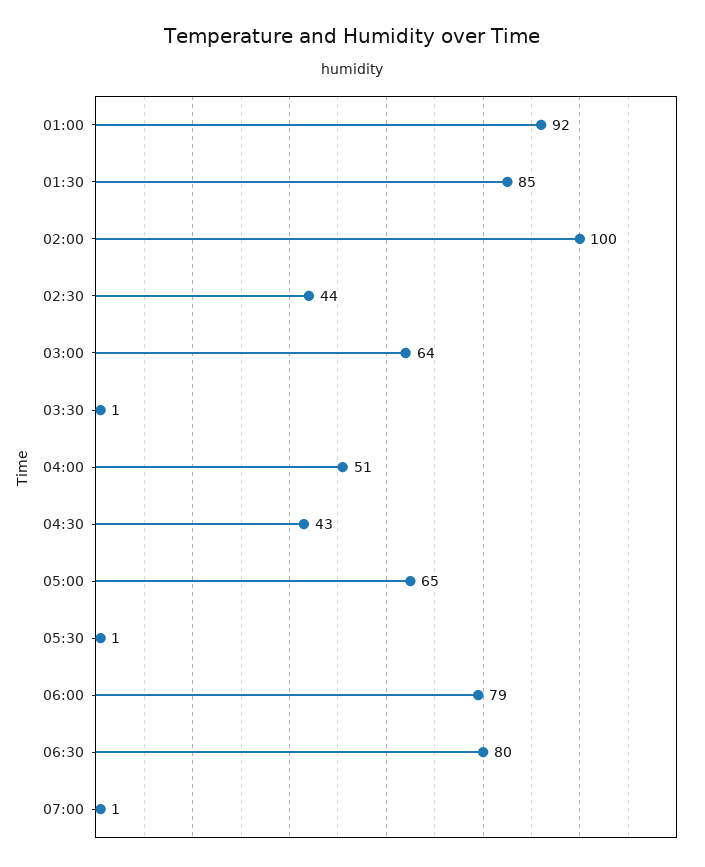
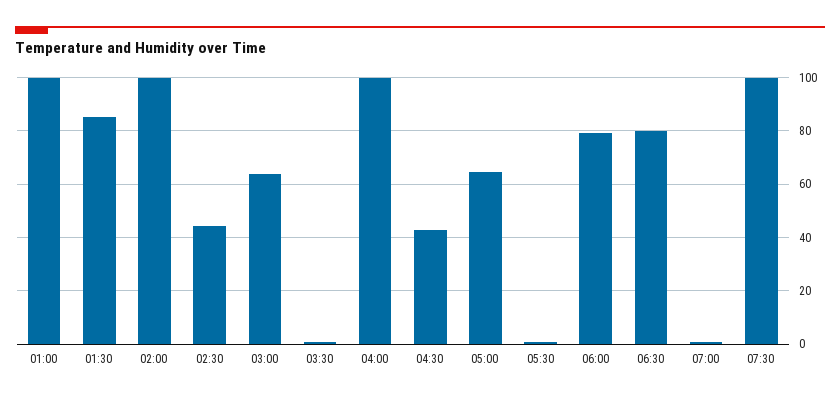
01:00: 92 -> 100
04:00: 51 -> 100
07:30: none -> 100

